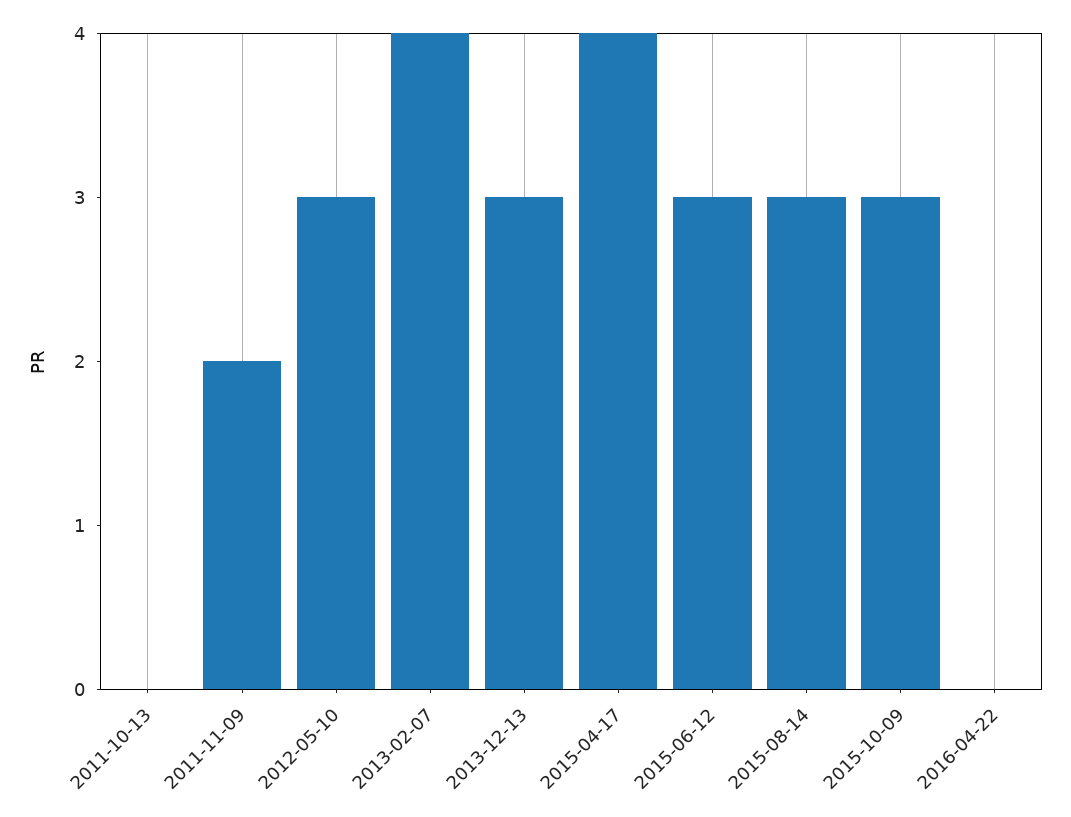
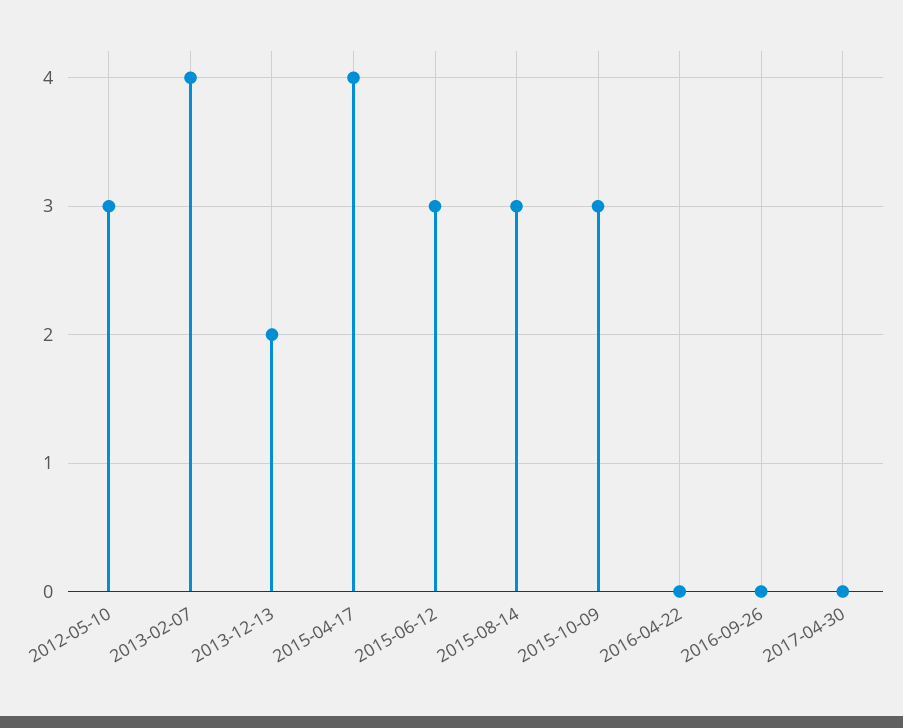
2011-10-13: 0 -> none
2011-11-09: 2 -> none
2013-12-13: 3 -> 2
2016-09-26: none -> 0
2017-04-30: none -> 0

